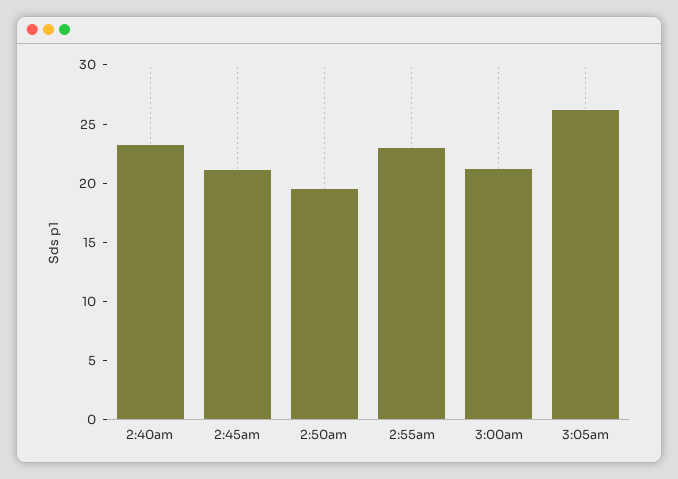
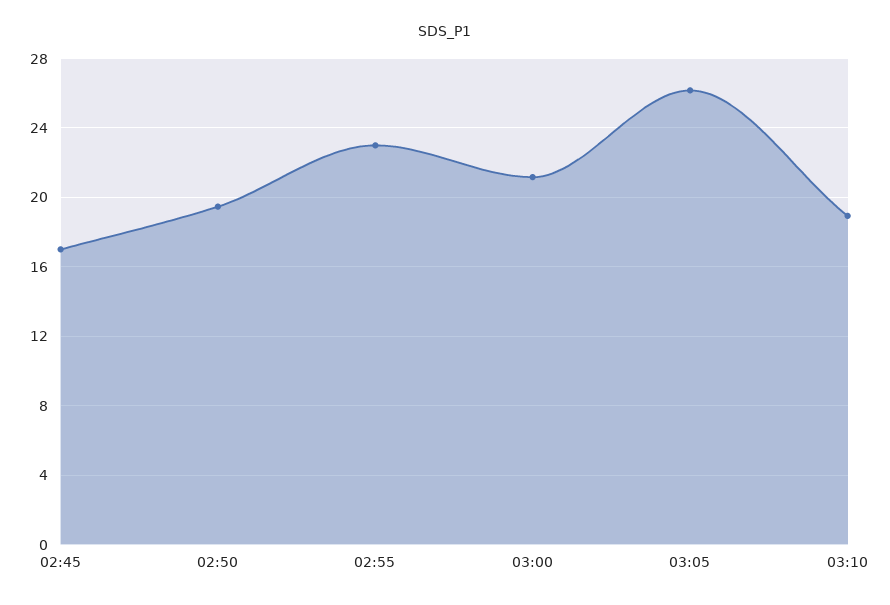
2:40am: 23 -> none
2:45am: 21 -> 17
03:10: none -> 19

